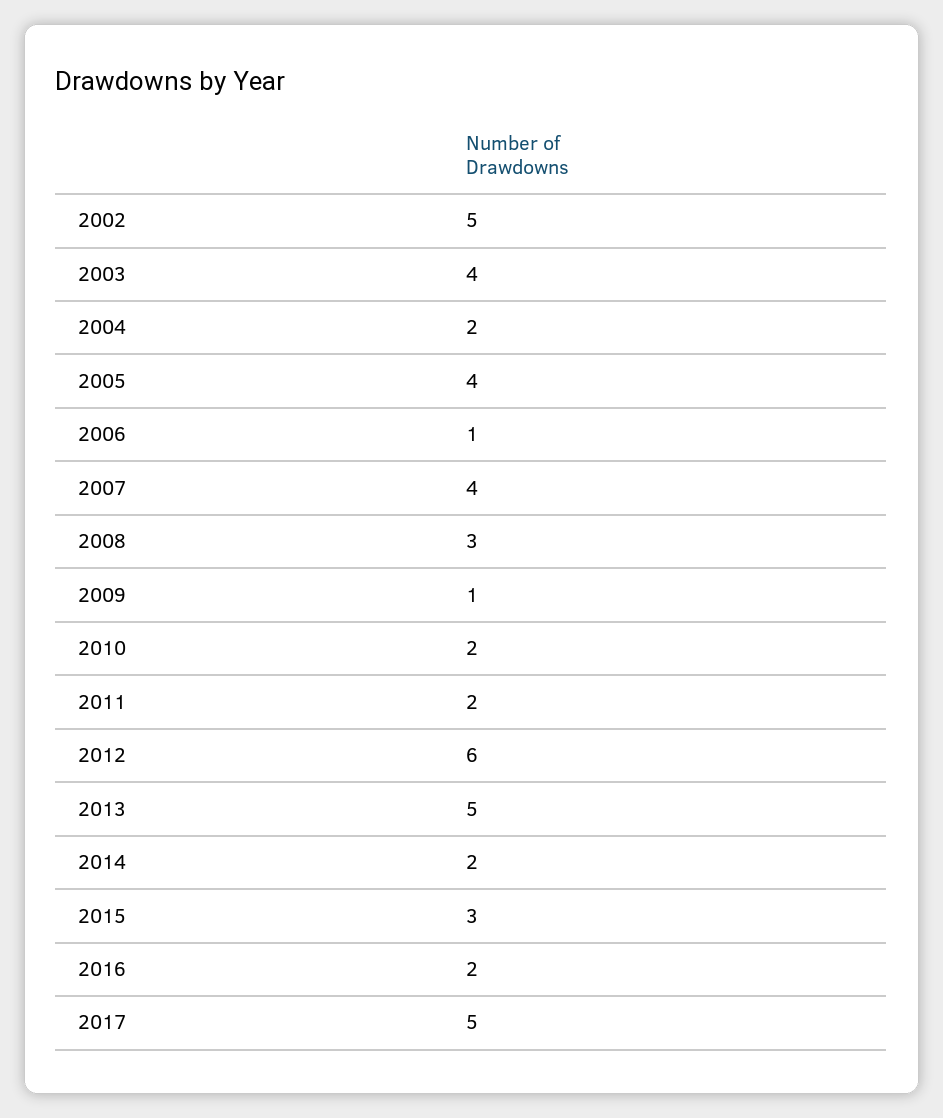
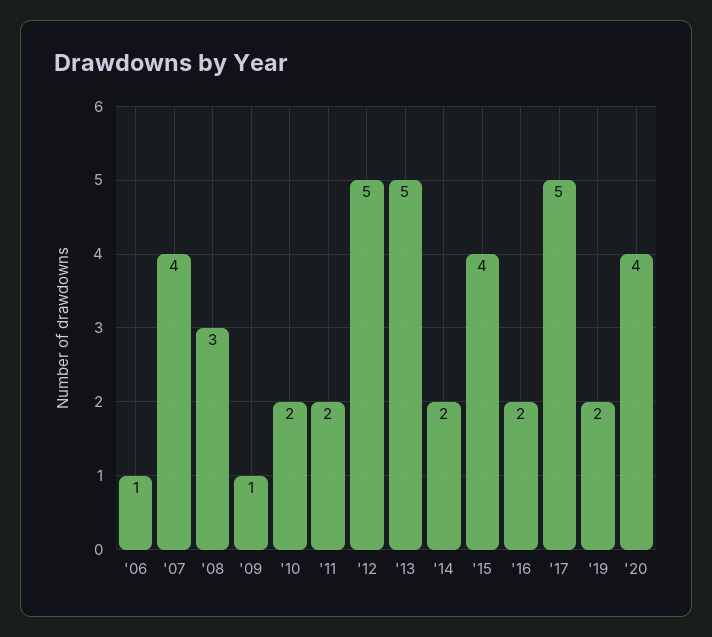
2002: 5 -> none
2003: 4 -> none
2004: 2 -> none
2005: 4 -> none
2012: 6 -> 5
2015: 3 -> 4
'19: none -> 2
'20: none -> 4

